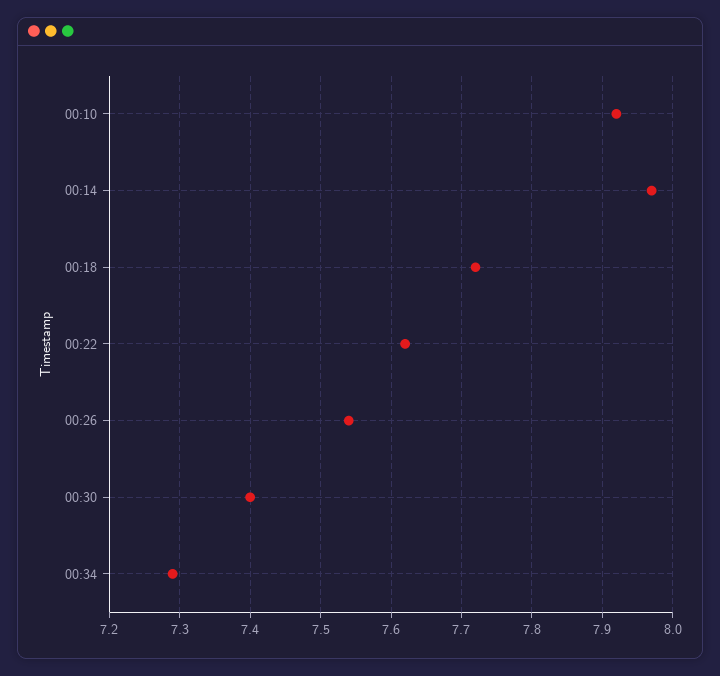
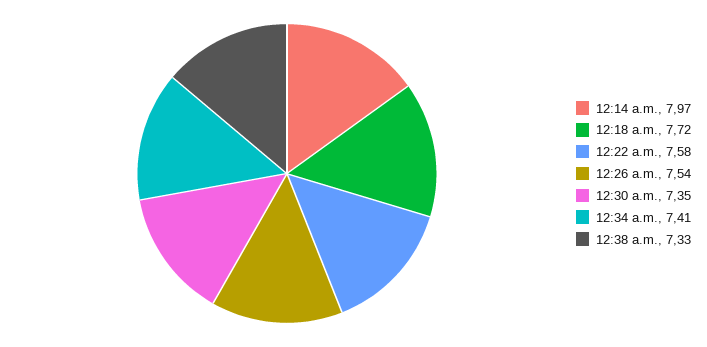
00:10: 7.92 -> none
00:22: 7.62 -> 7.58
00:30: 7.4 -> 7.35
00:34: 7.29 -> 7.41
12:38 a.m.: none -> 7.33

